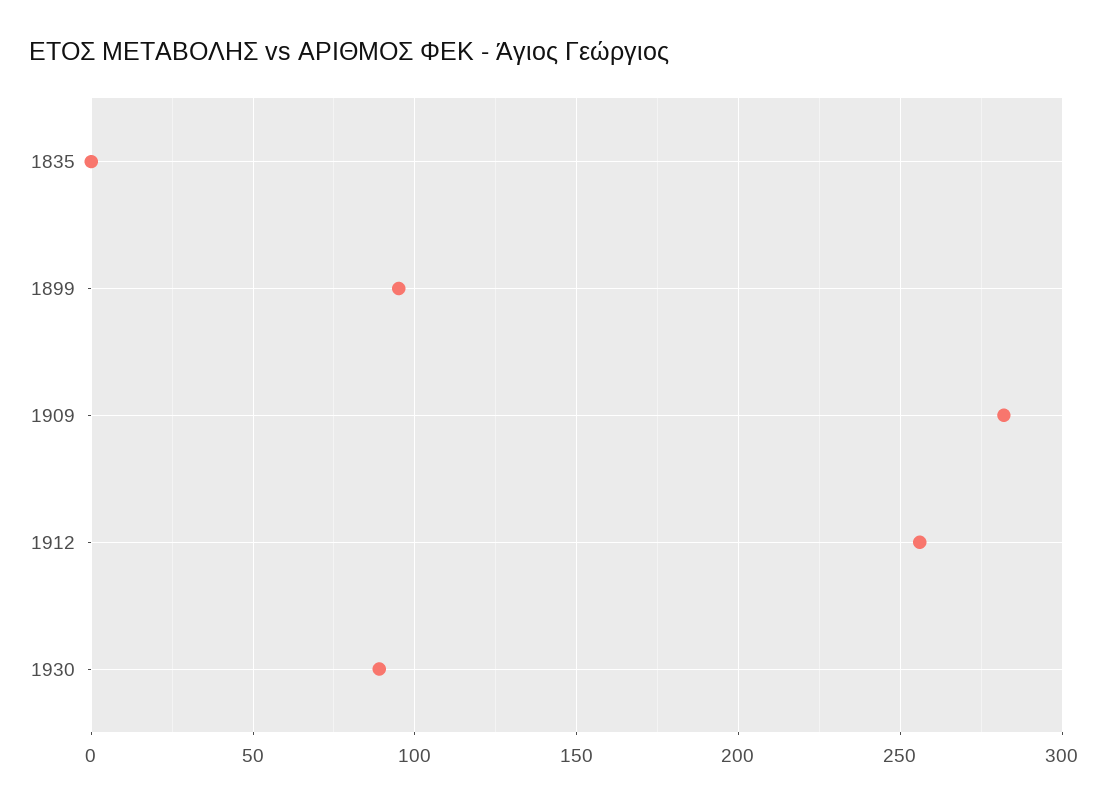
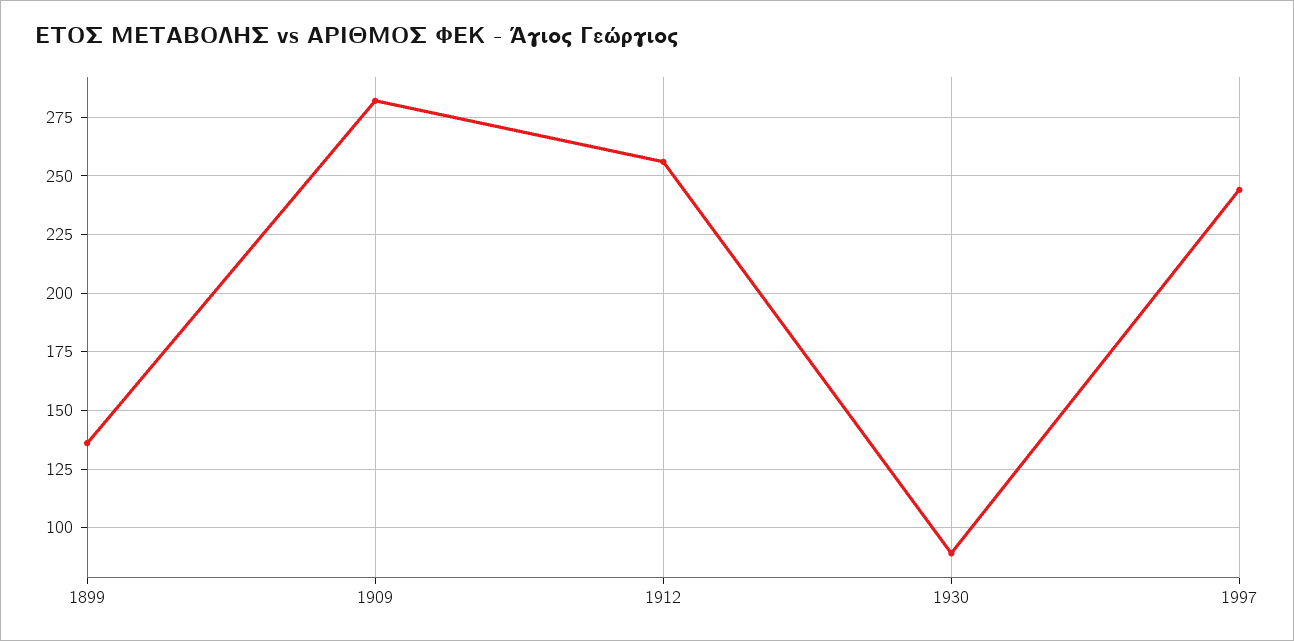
1835: 0 -> none
1899: 95 -> 135
1997: none -> 245

